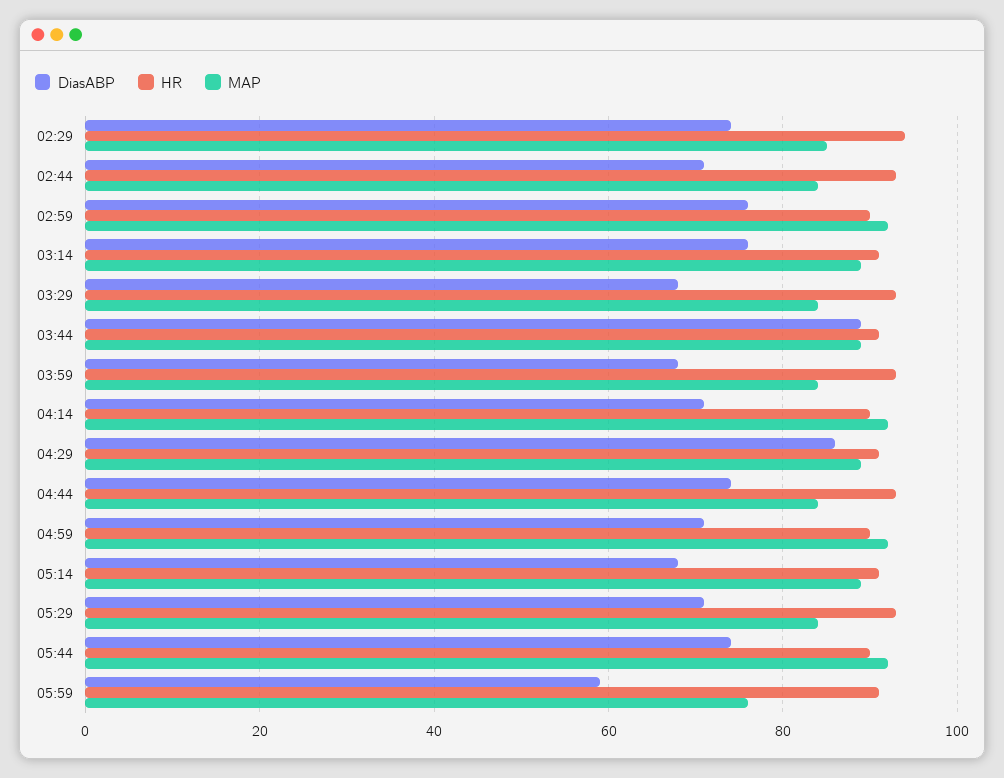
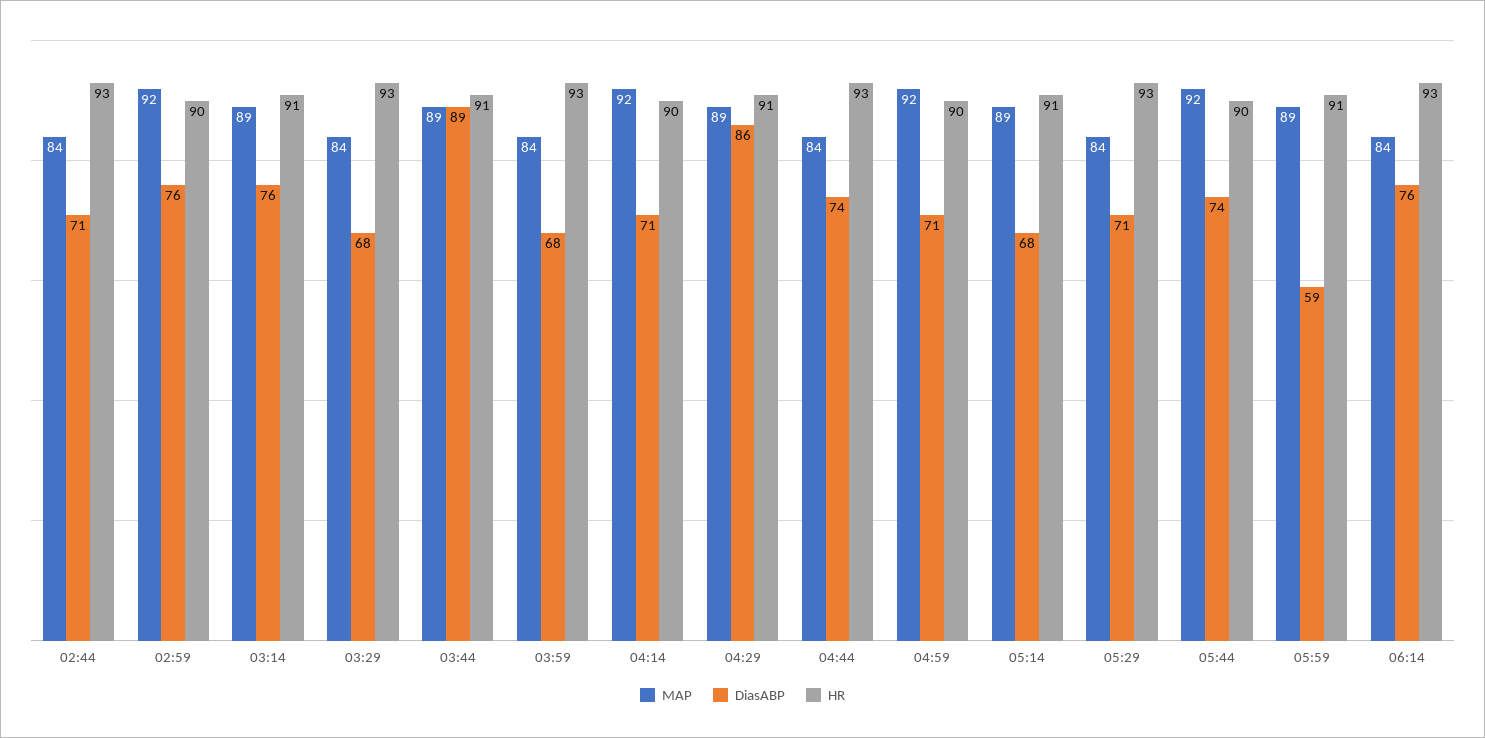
DiasABP, 02:29: 75 -> none
HR, 02:29: 95 -> none
MAP, 02:29: 85 -> none
MAP, 05:59: 75 -> 89
MAP, 06:14: none -> 84
DiasABP, 06:14: none -> 76
HR, 06:14: none -> 93

